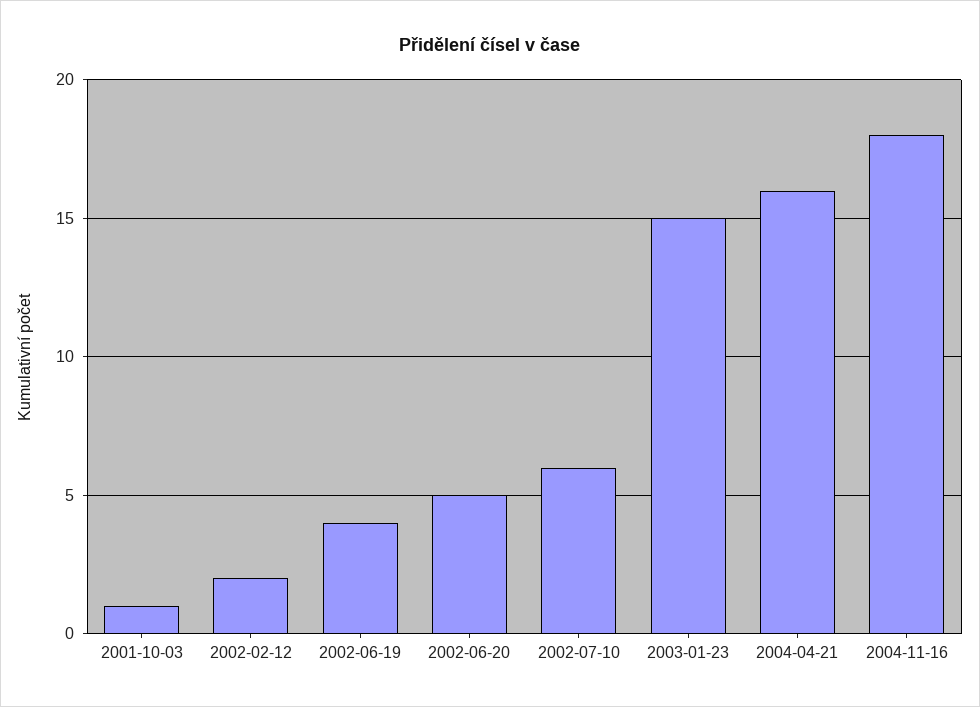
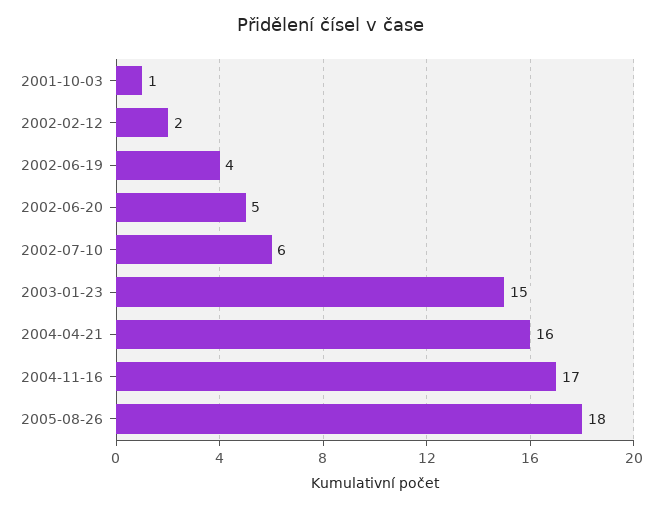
2004-11-16: 18 -> 17
2005-08-26: none -> 18

